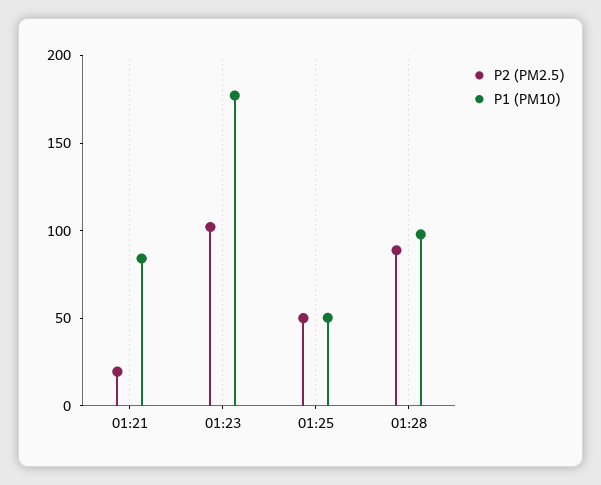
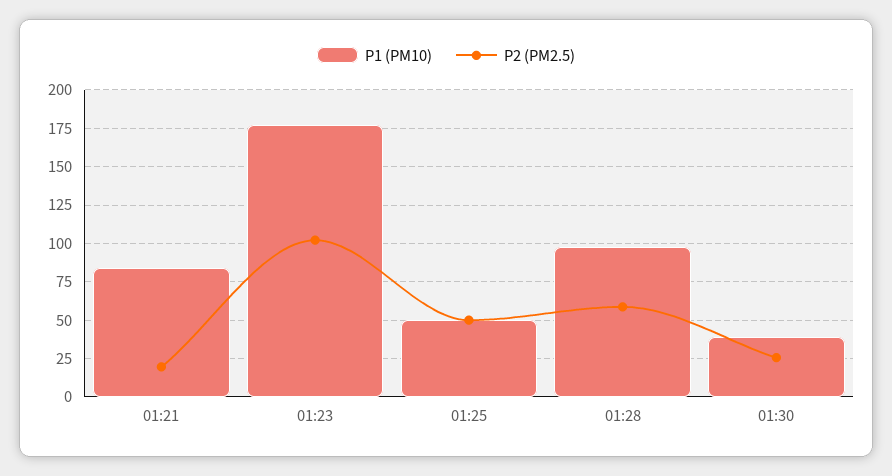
P2 (PM2.5), 01:28: 90 -> 60
P1 (PM10), 01:30: none -> 40
P2 (PM2.5), 01:30: none -> 25

